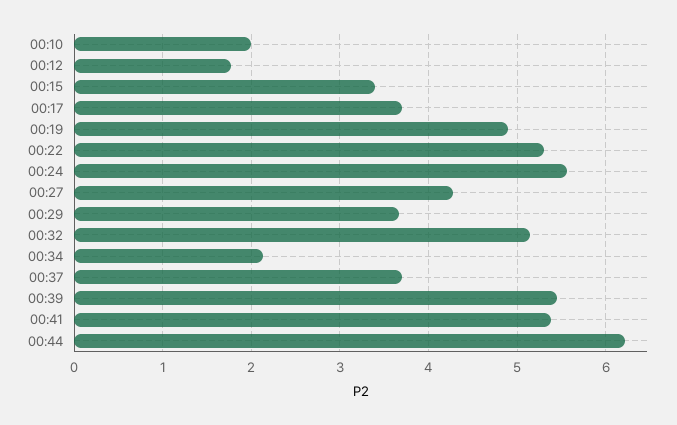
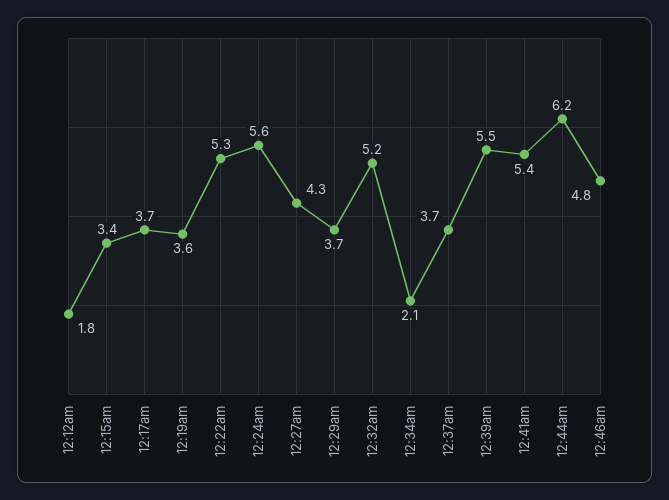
00:10: 2 -> none
00:19: 4.9 -> 3.6
12:46am: none -> 4.8

